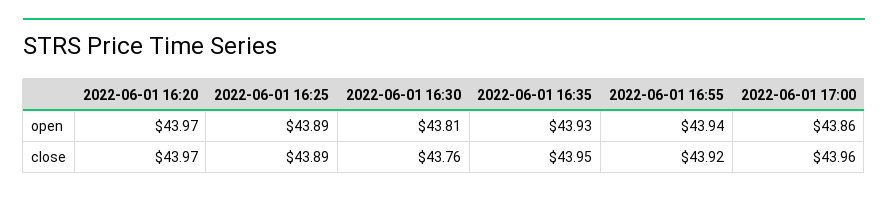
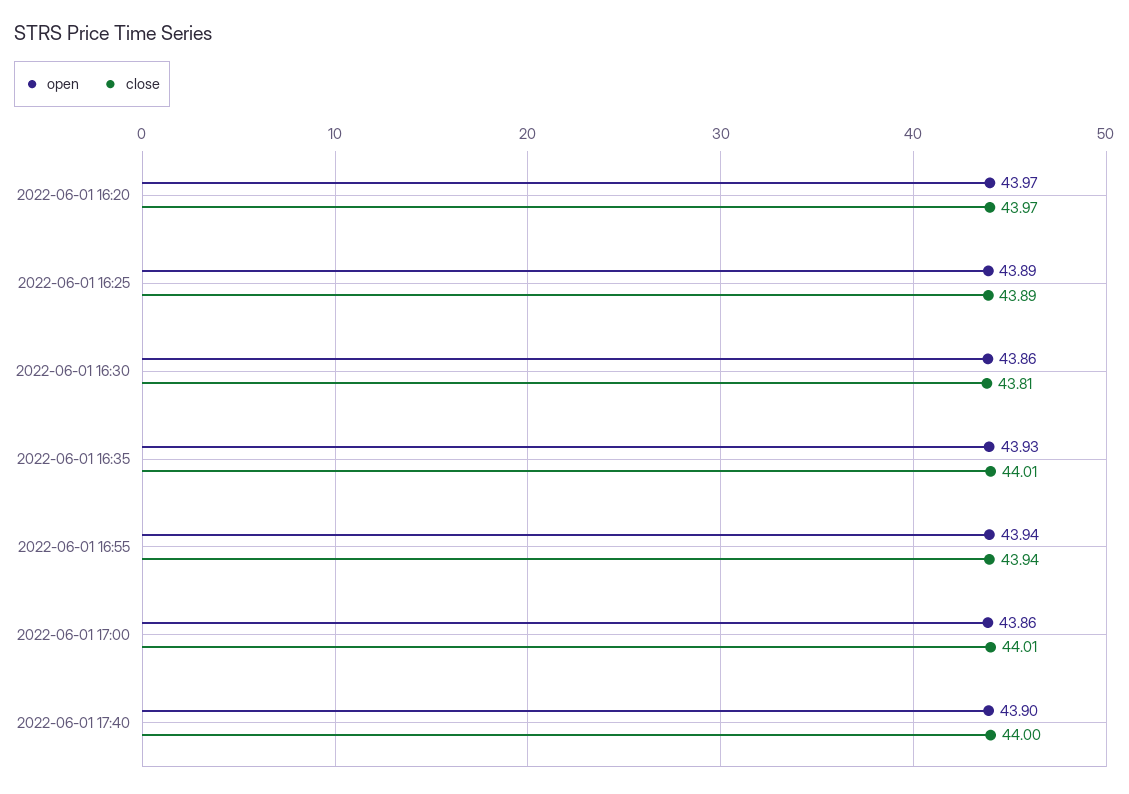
open, 2022-06-01 16:30: 43.81 -> 43.86
close, 2022-06-01 16:30: 43.76 -> 43.81
close, 2022-06-01 16:35: 43.95 -> 44.01
close, 2022-06-01 16:55: 43.92 -> 43.94
close, 2022-06-01 17:00: 43.96 -> 44.01
open, 2022-06-01 17:40: none -> 43.9
close, 2022-06-01 17:40: none -> 44

